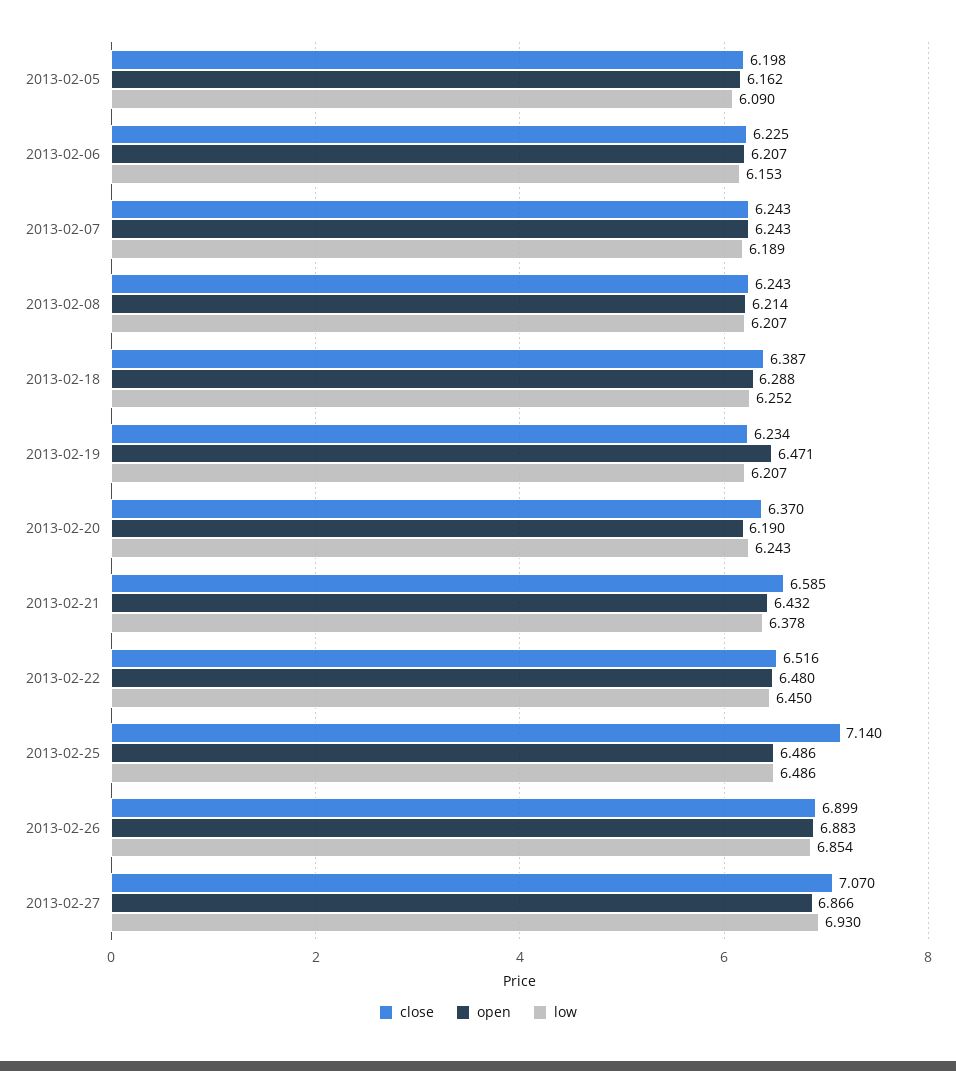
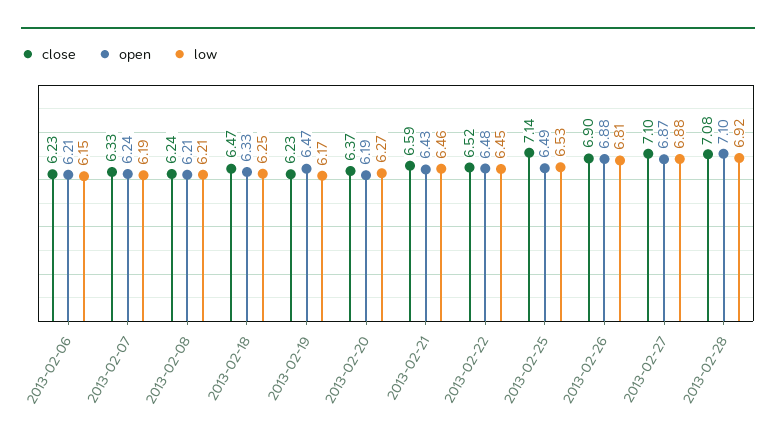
close, 2013-02-05: 6.198 -> none
open, 2013-02-05: 6.162 -> none
low, 2013-02-05: 6.09 -> none
close, 2013-02-07: 6.243 -> 6.33
close, 2013-02-18: 6.387 -> 6.47
open, 2013-02-18: 6.288 -> 6.33
low, 2013-02-19: 6.207 -> 6.17
low, 2013-02-20: 6.243 -> 6.27
low, 2013-02-21: 6.378 -> 6.46
low, 2013-02-25: 6.486 -> 6.53
low, 2013-02-26: 6.854 -> 6.81
close, 2013-02-27: 7.07 -> 7.1
low, 2013-02-27: 6.93 -> 6.88
close, 2013-02-28: none -> 7.08
open, 2013-02-28: none -> 7.1
low, 2013-02-28: none -> 6.92

